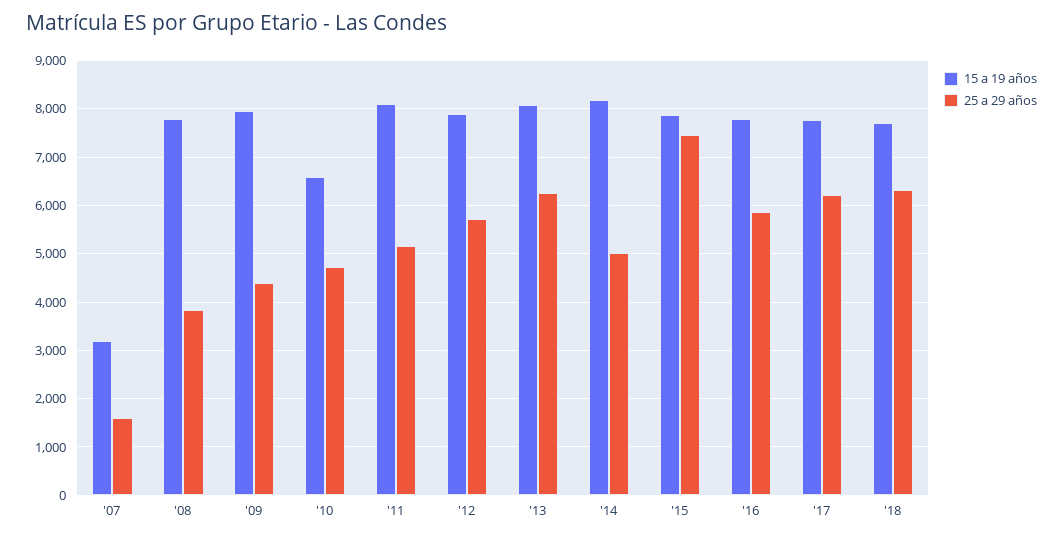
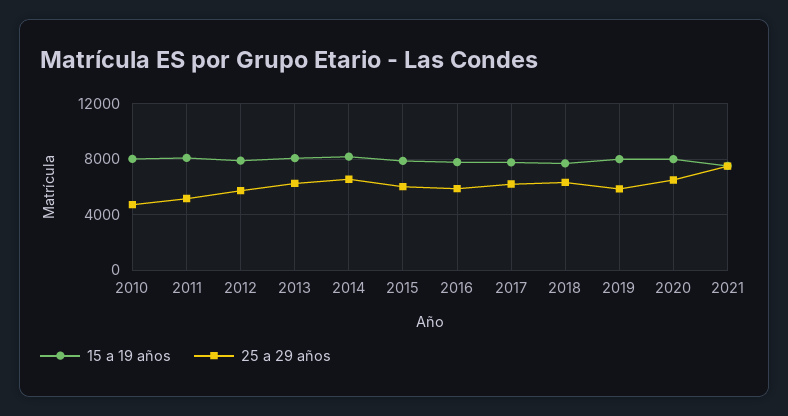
15 a 19 años, '07: 3200 -> none
25 a 29 años, '07: 1600 -> none
15 a 19 años, '08: 7800 -> none
25 a 29 años, '08: 3800 -> none
15 a 19 años, '09: 8000 -> none
25 a 29 años, '09: 4400 -> none
15 a 19 años, '10: 6600 -> 8000
25 a 29 años, '14: 5000 -> 6500
25 a 29 años, '15: 7400 -> 6000
15 a 19 años, 2019: none -> 8000
25 a 29 años, 2019: none -> 6000
15 a 19 años, 2020: none -> 8000
25 a 29 años, 2020: none -> 6500
15 a 19 años, 2021: none -> 7500
25 a 29 años, 2021: none -> 7500

